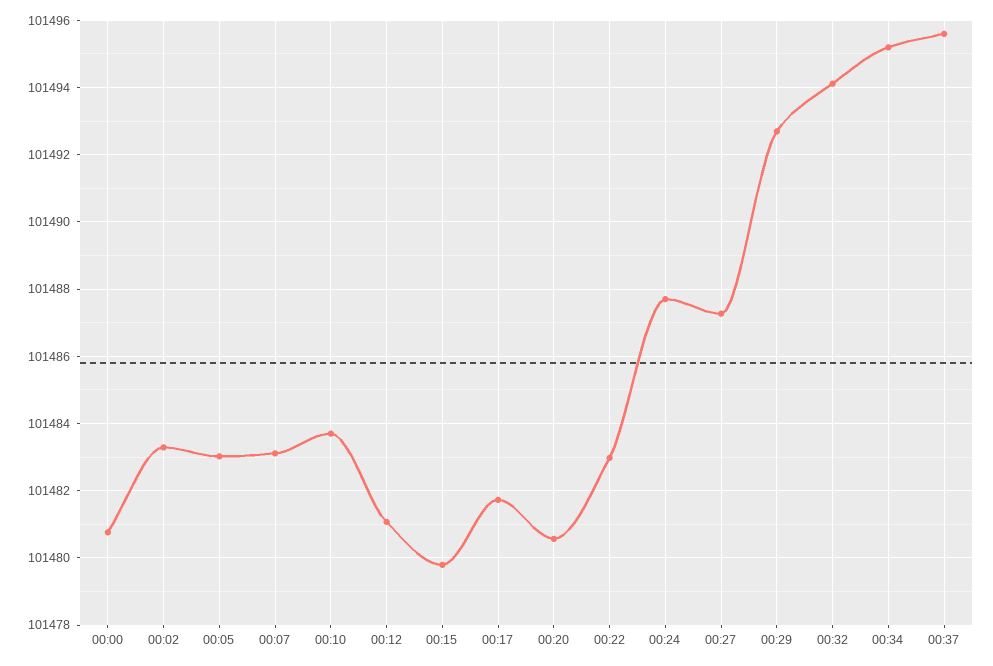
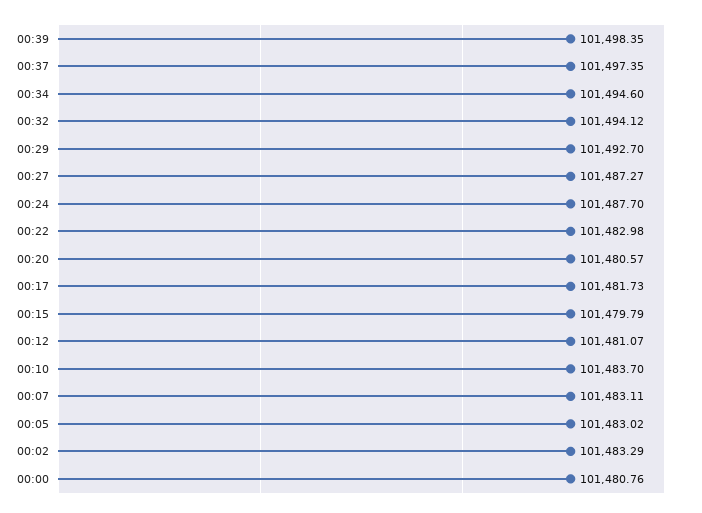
00:34: 101495.2 -> 101494.6
00:37: 101495.6 -> 101497.35
00:39: none -> 101498.35

